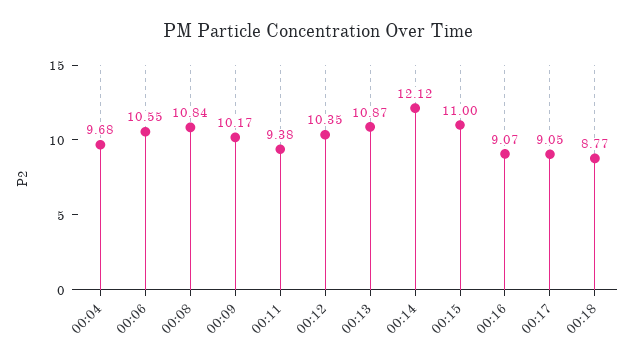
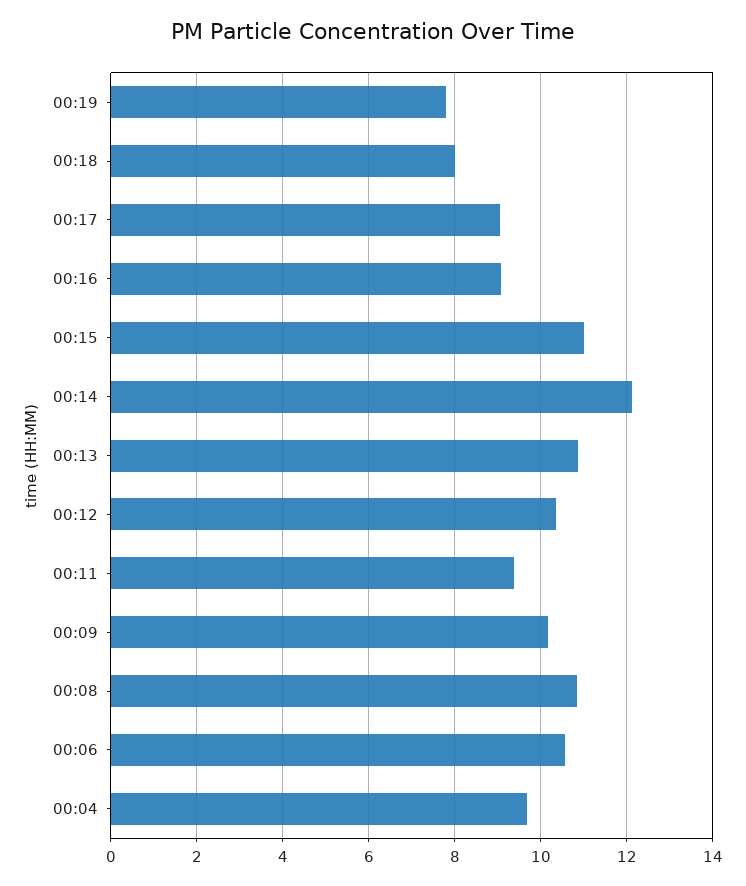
00:18: 8.77 -> 8
00:19: none -> 7.8

